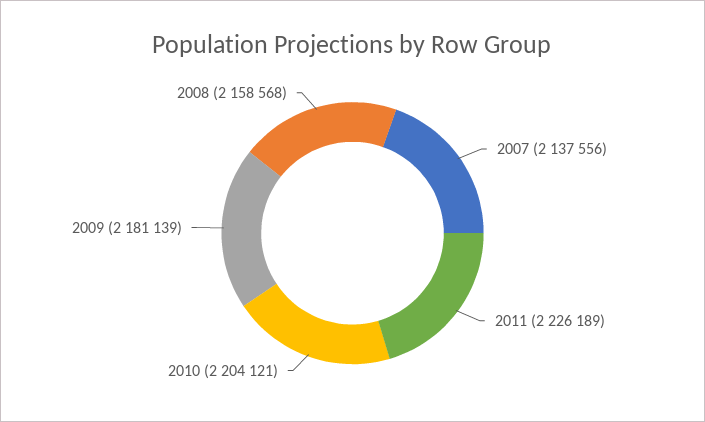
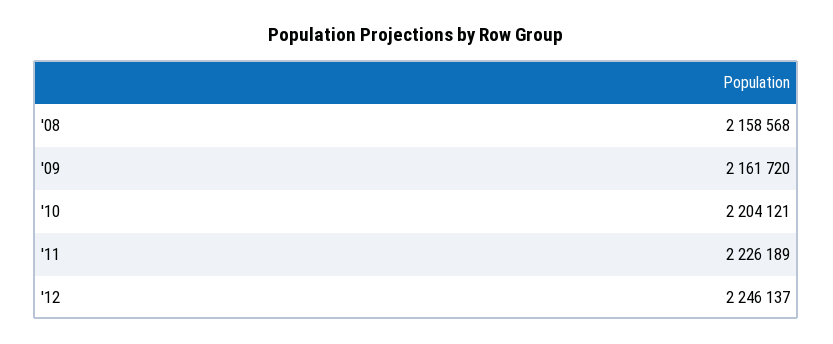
2007: 2137556 -> none
2009: 2181139 -> 2161720
'12: none -> 2246137

